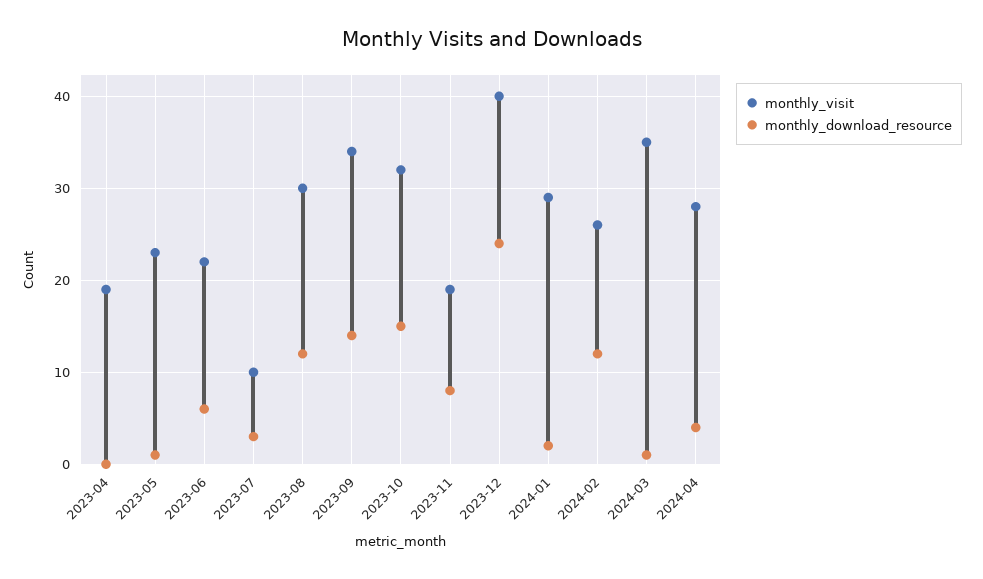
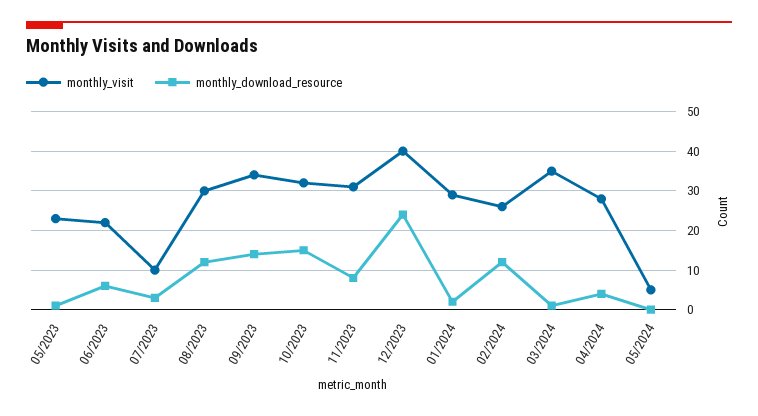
monthly_visit, 2023-04: 19 -> none
monthly_download_resource, 2023-04: 0 -> none
monthly_visit, 2023-11: 19 -> 30
monthly_visit, 05/2024: none -> 5
monthly_download_resource, 05/2024: none -> 0

